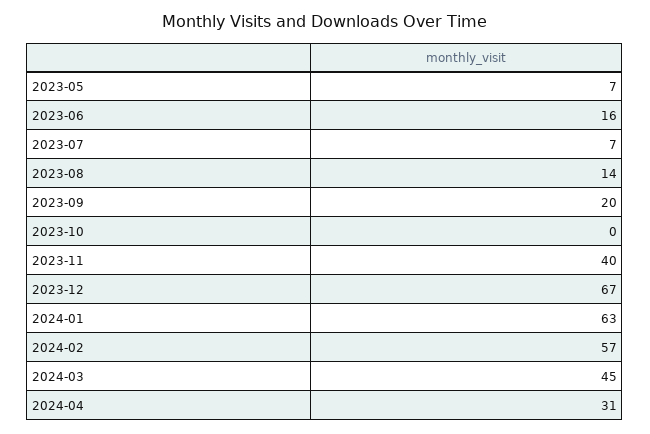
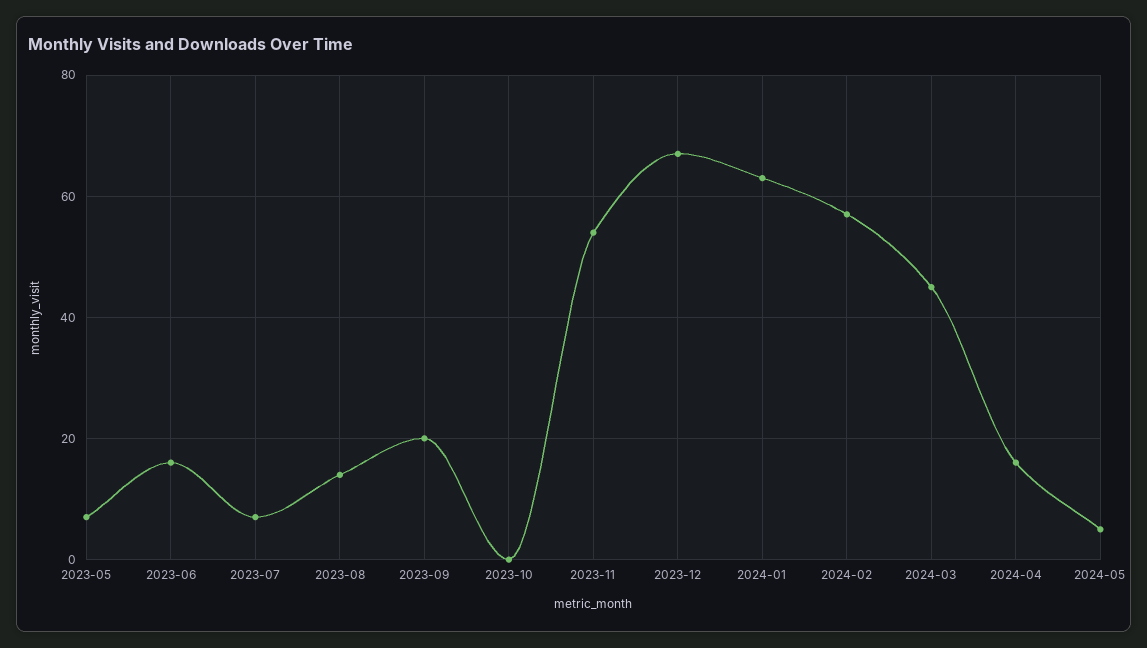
2023-11: 40 -> 55
2024-04: 31 -> 15
2024-05: none -> 5

